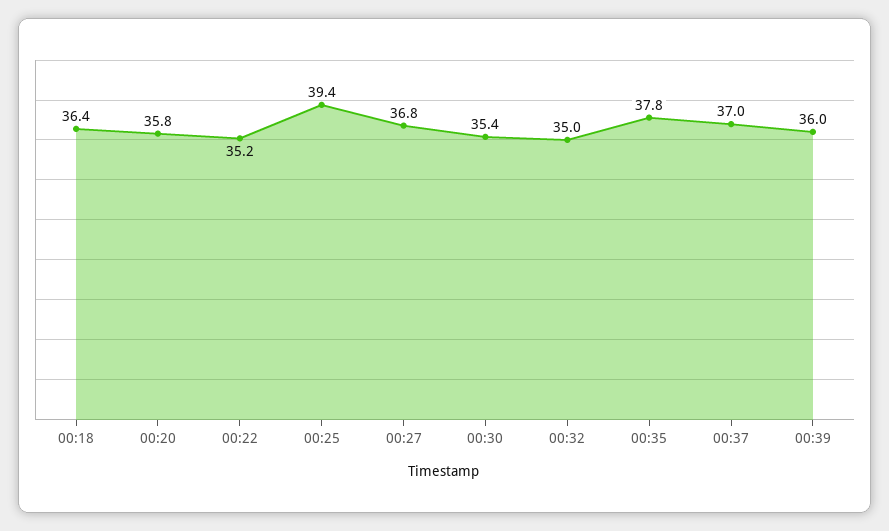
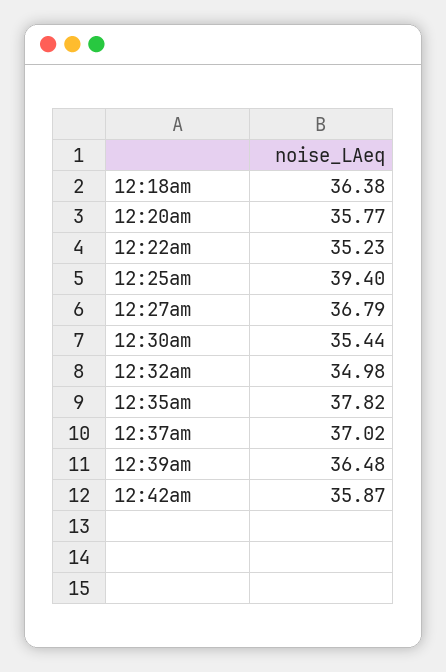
00:39: 36 -> 36.48
12:42am: none -> 35.87

